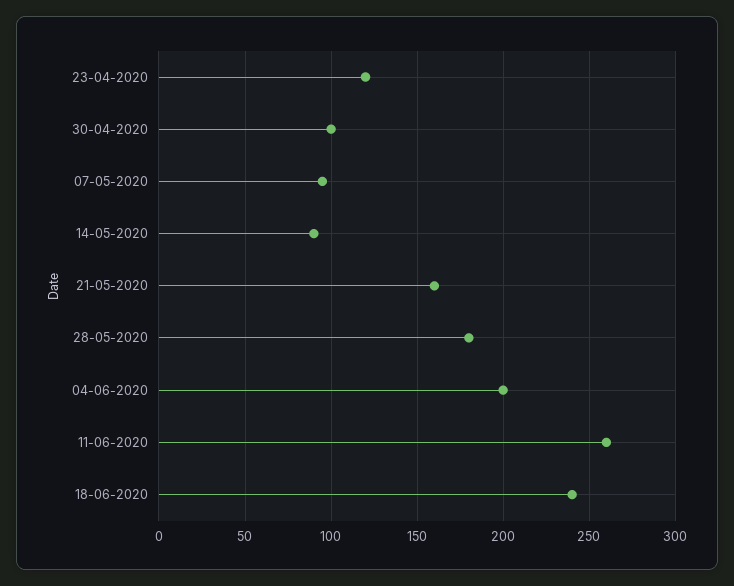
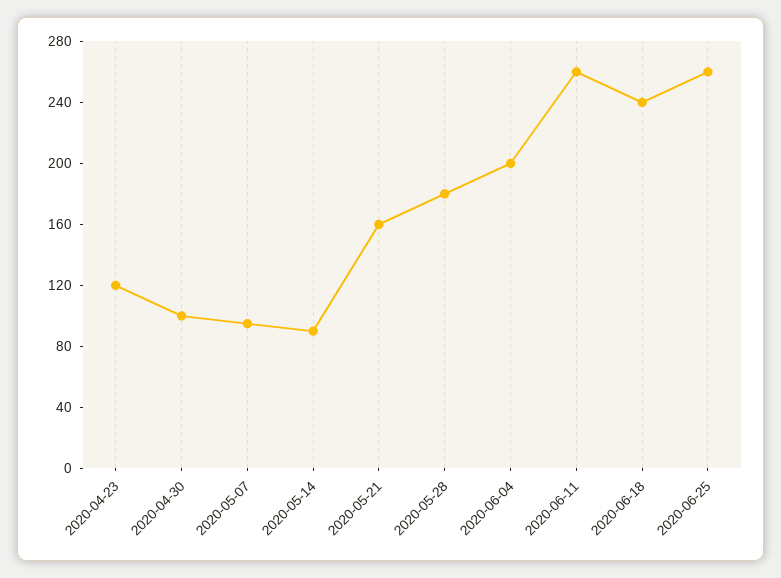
2020-06-25: none -> 260

